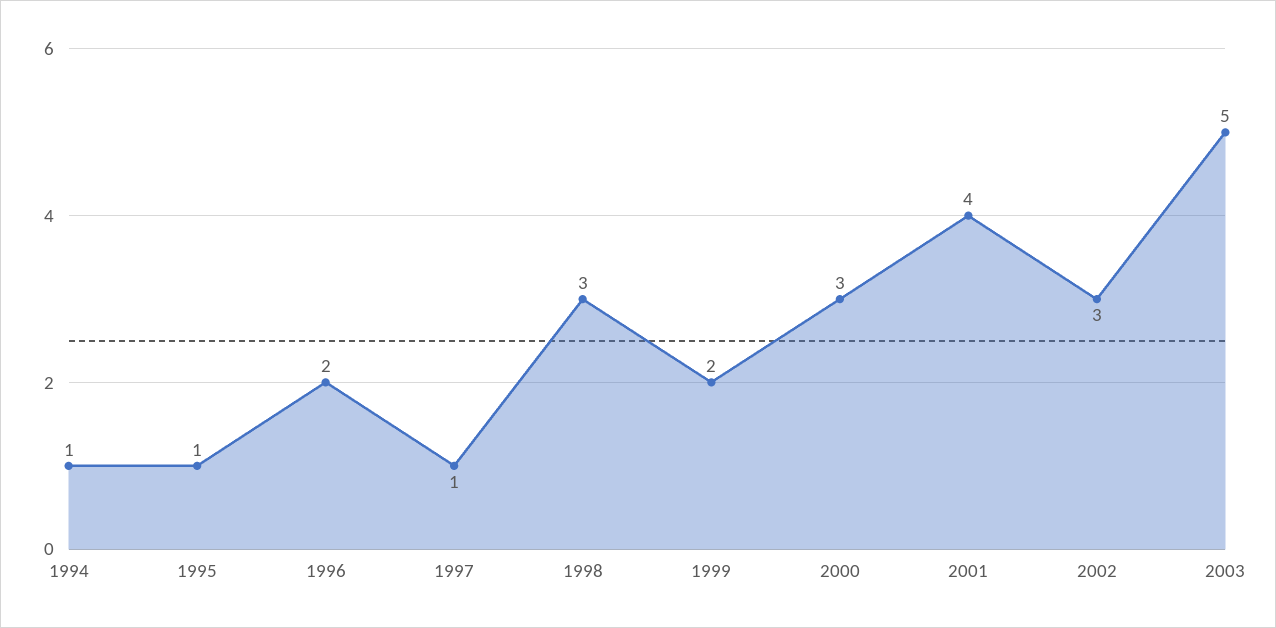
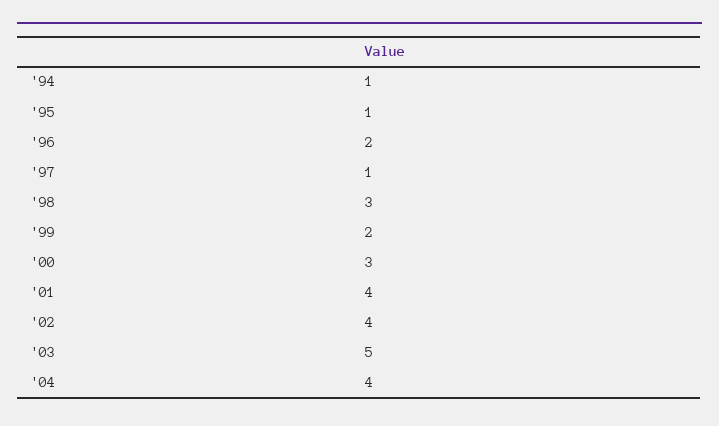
2002: 3 -> 4
'04: none -> 4

